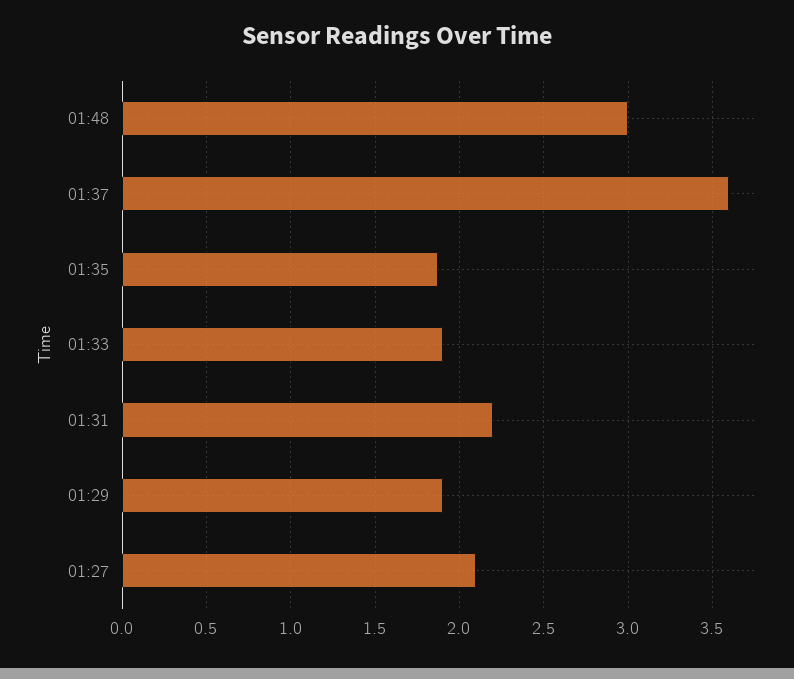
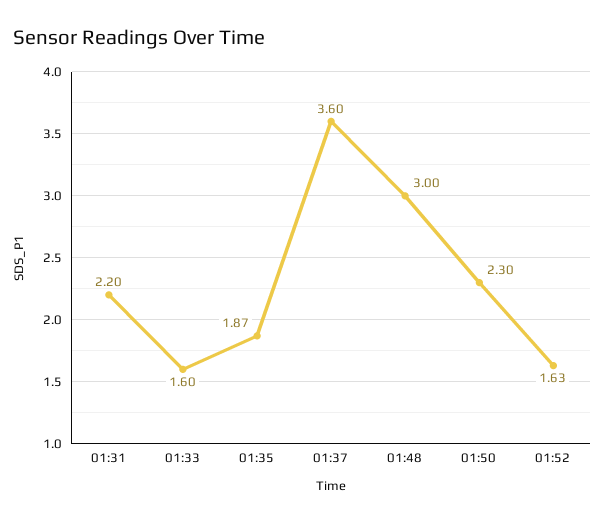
01:33: 1.9 -> 1.6
01:29: 1.9 -> none
01:27: 2.1 -> none
01:50: none -> 2.3
01:52: none -> 1.63

